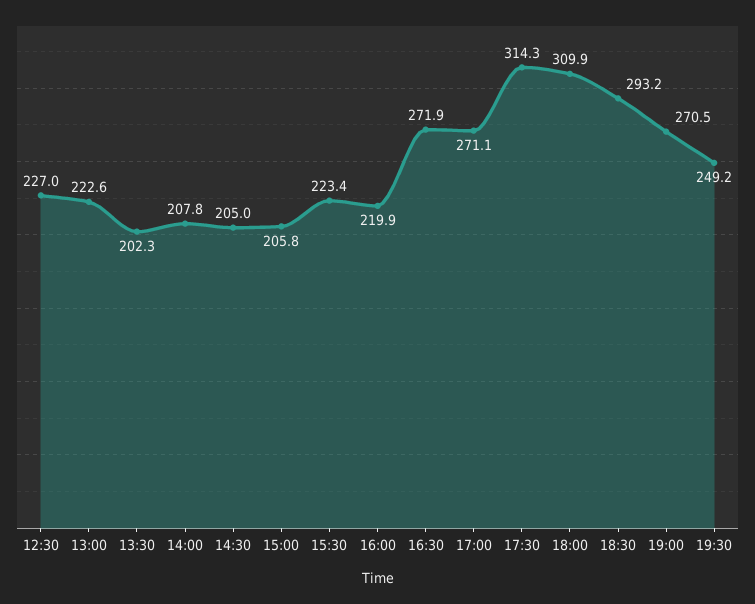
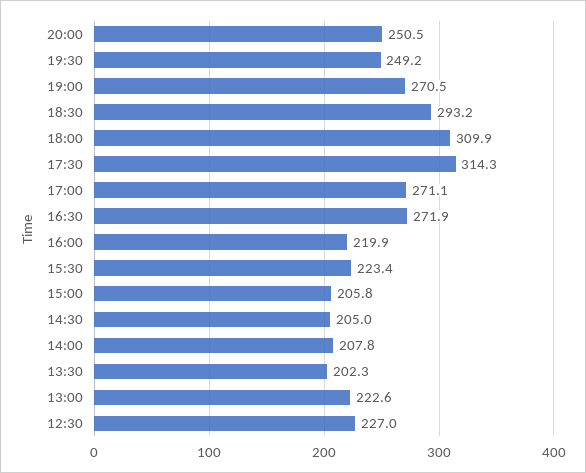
20:00: none -> 250.5

